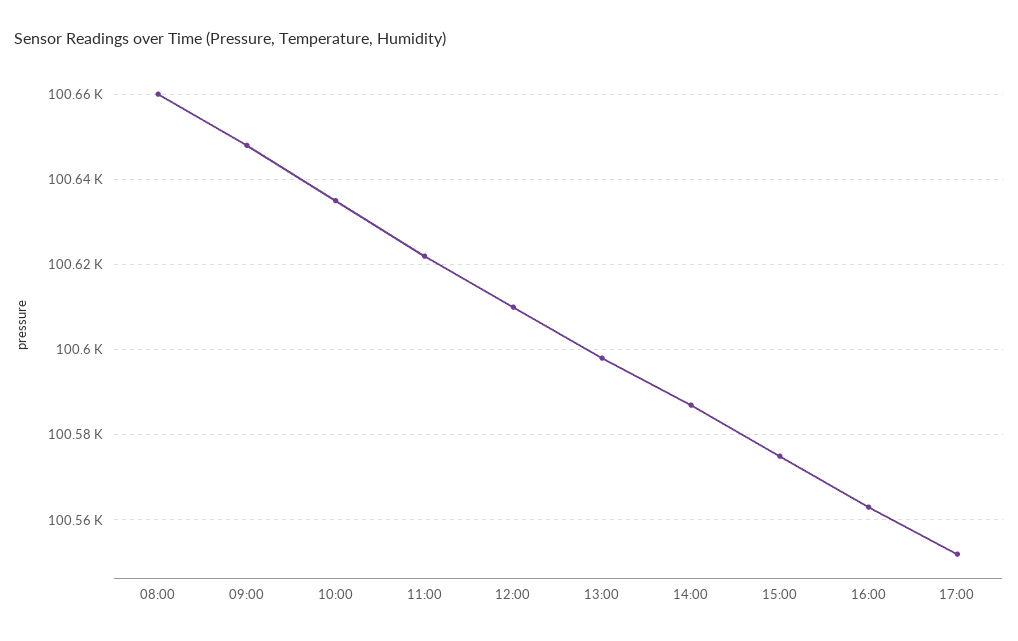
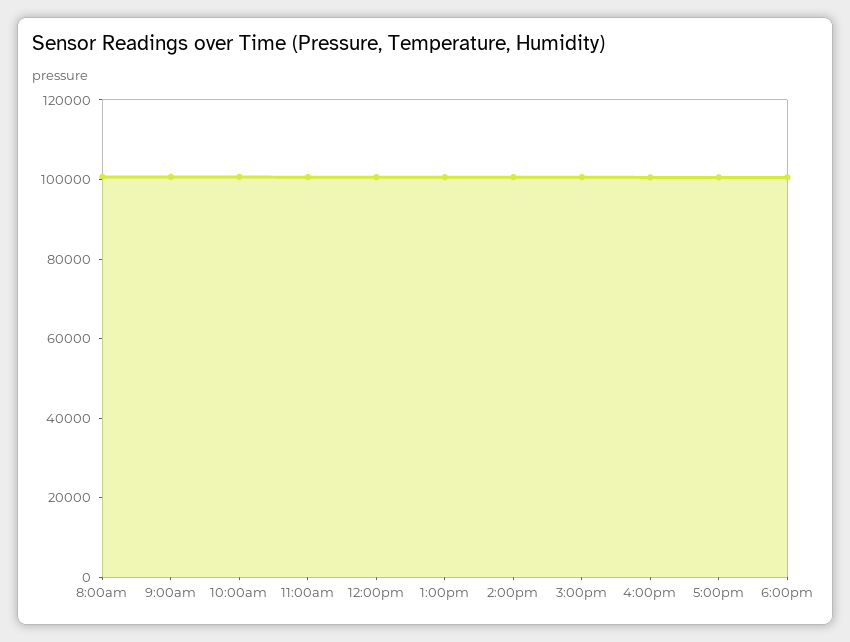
6:00pm: none -> 100000

